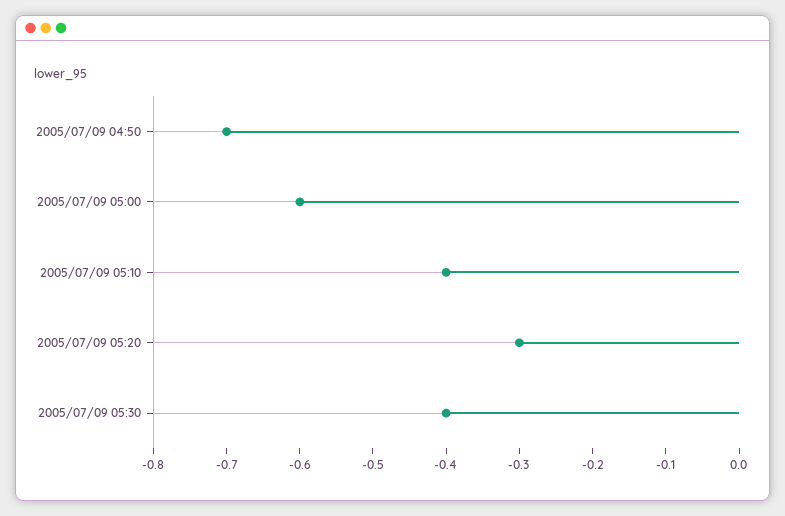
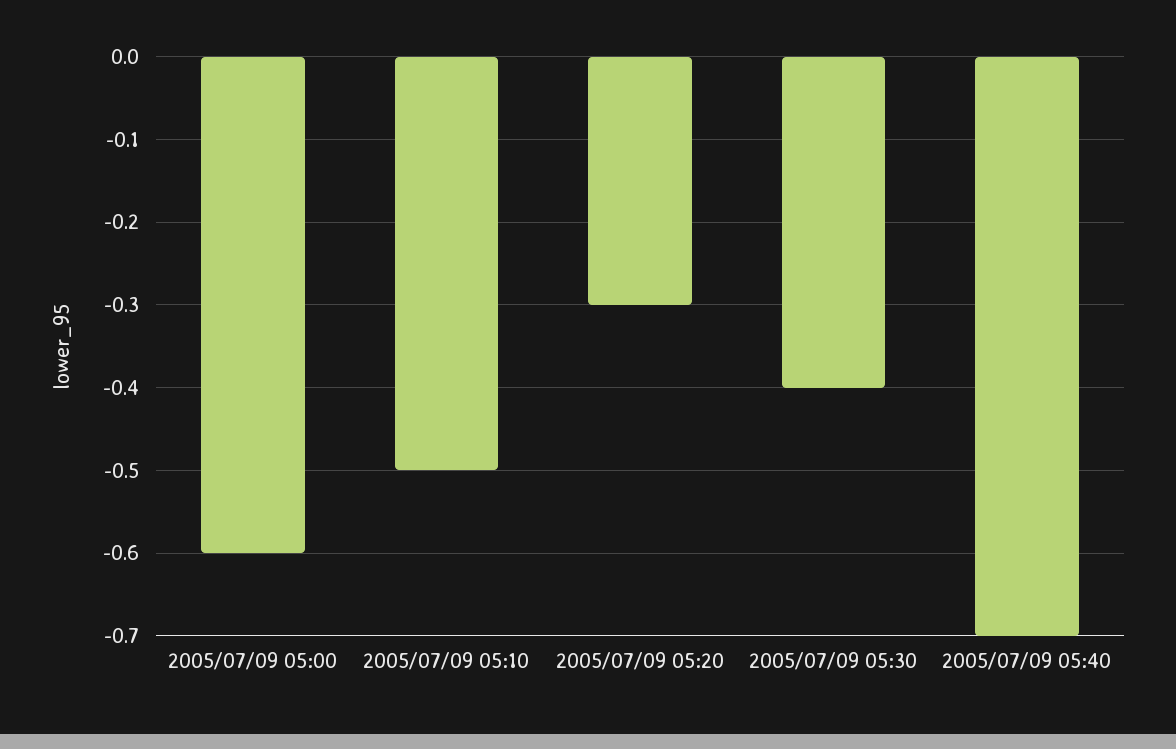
2005/07/09 04:50: -0.7 -> none
2005/07/09 05:10: -0.4 -> -0.5
2005/07/09 05:40: none -> -0.7

